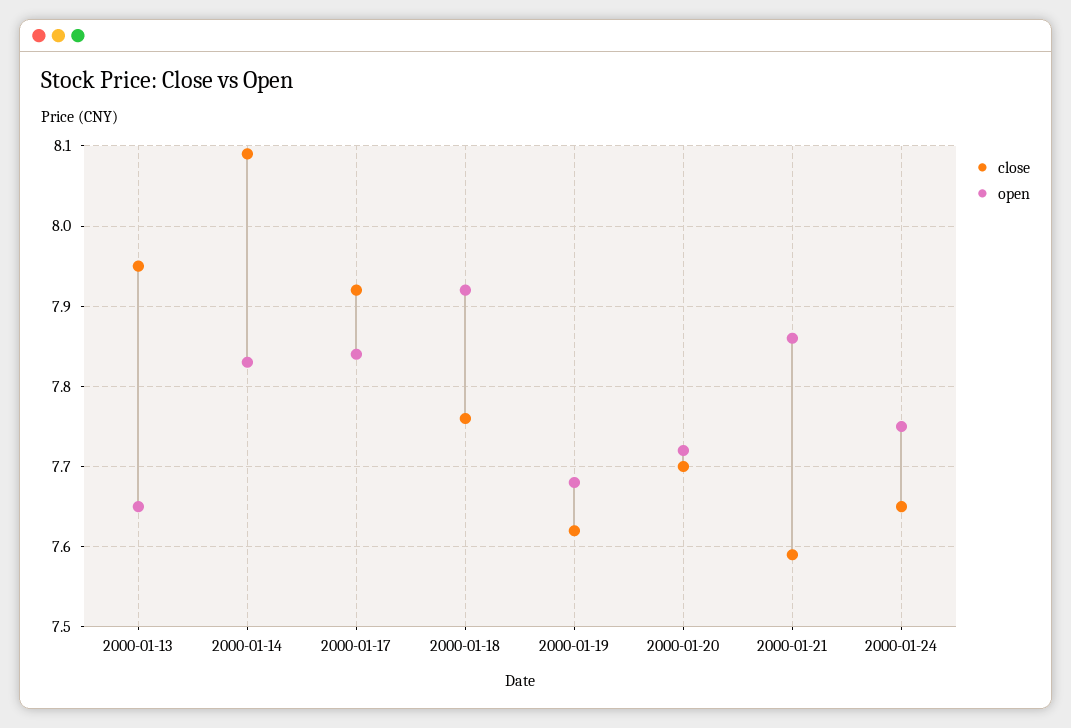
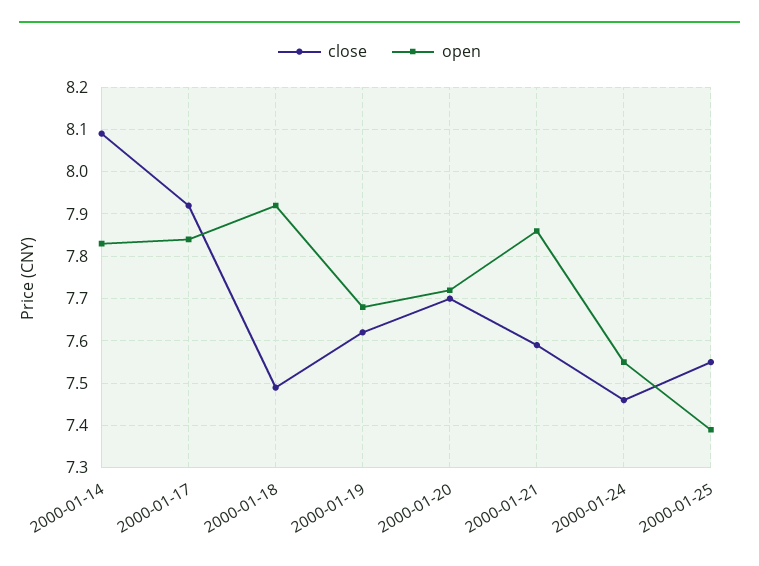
close, 2000-01-13: 7.95 -> none
open, 2000-01-13: 7.65 -> none
close, 2000-01-18: 7.76 -> 7.5
close, 2000-01-24: 7.65 -> 7.45
open, 2000-01-24: 7.75 -> 7.55
close, 2000-01-25: none -> 7.55
open, 2000-01-25: none -> 7.4

